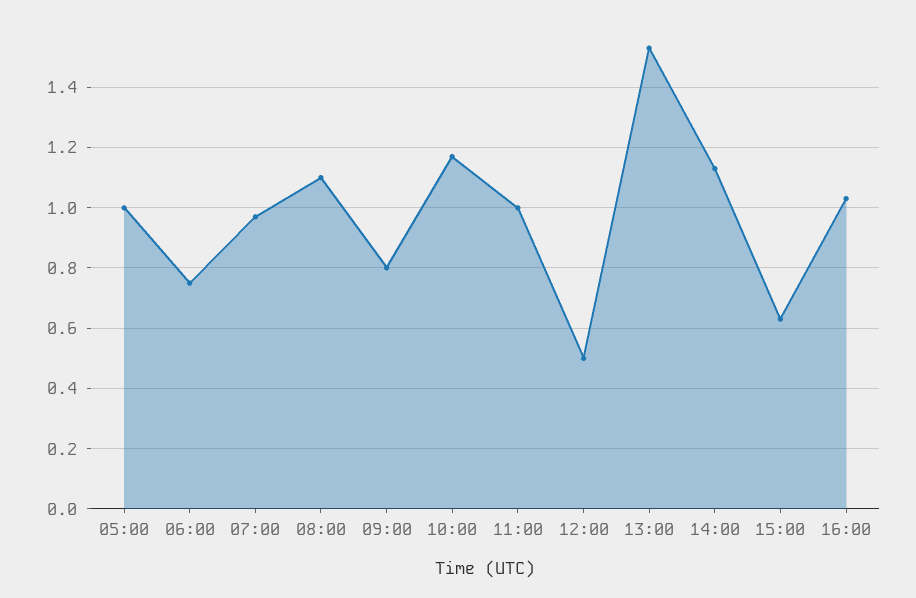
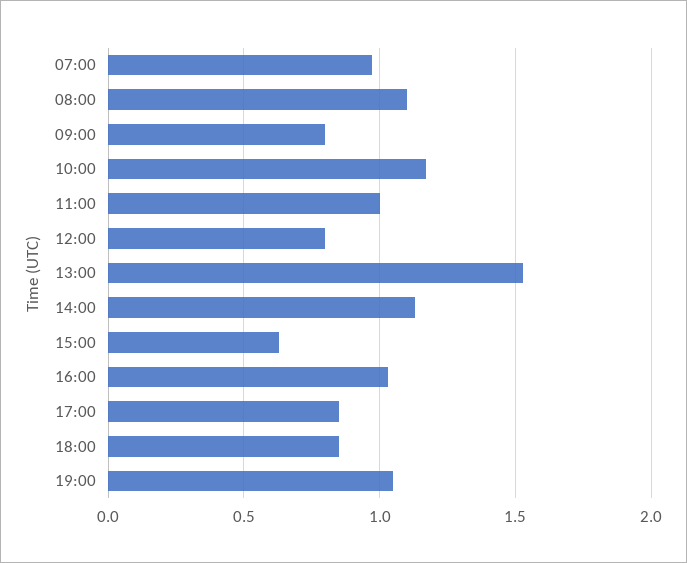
05:00: 1 -> none
06:00: 0.75 -> none
12:00: 0.5 -> 0.8
17:00: none -> 0.85
18:00: none -> 0.85
19:00: none -> 1.05

